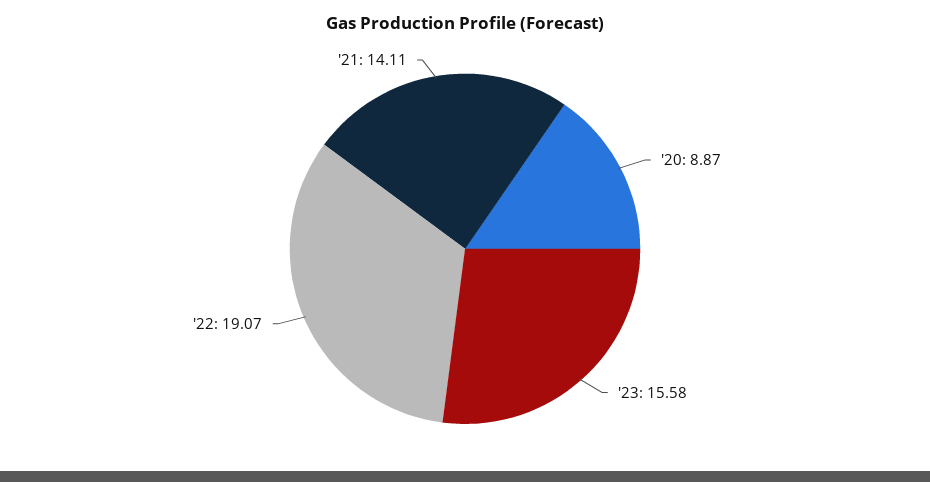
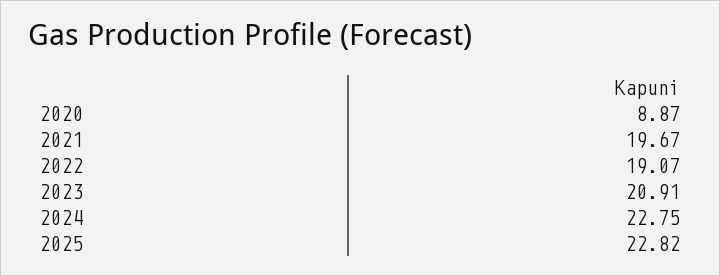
'23: 15.58 -> 20.91
'21: 14.11 -> 19.67
2024: none -> 22.75
2025: none -> 22.82

